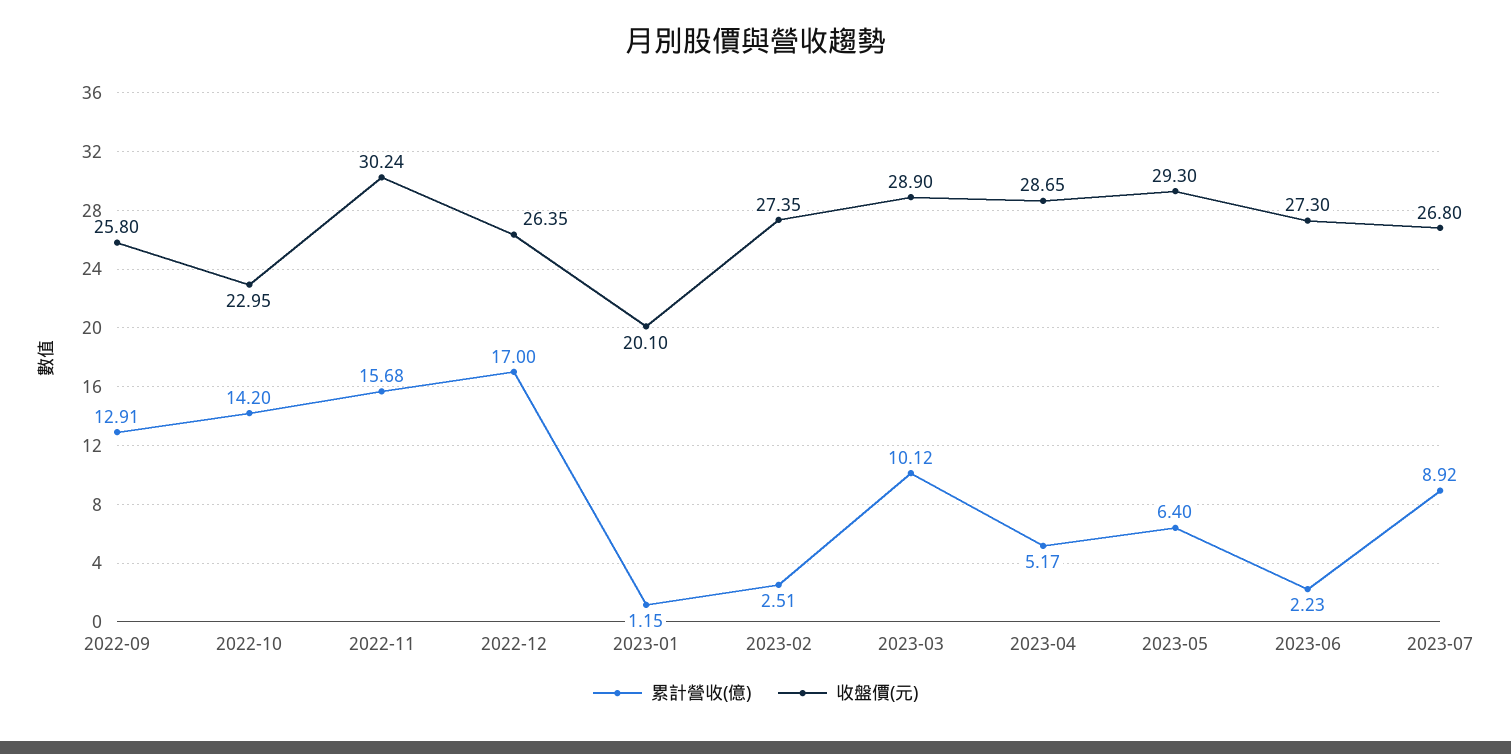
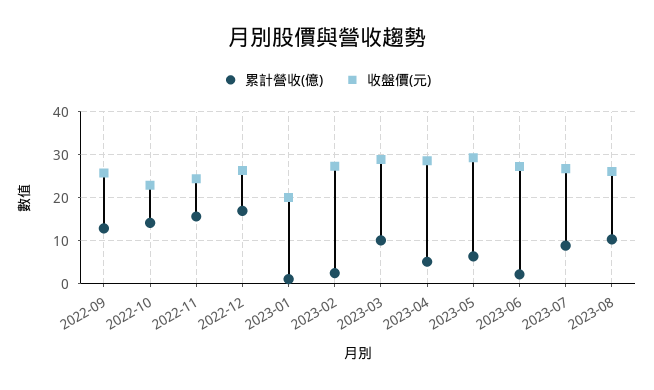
收盤價(元), 2022-11: 30.24 -> 24
累計營收(億), 2023-08: none -> 10
收盤價(元), 2023-08: none -> 26

